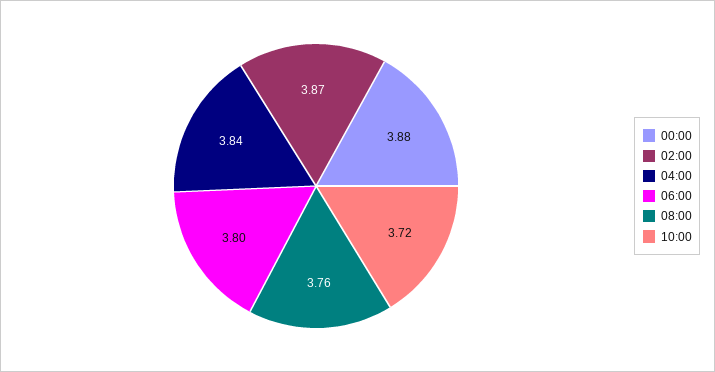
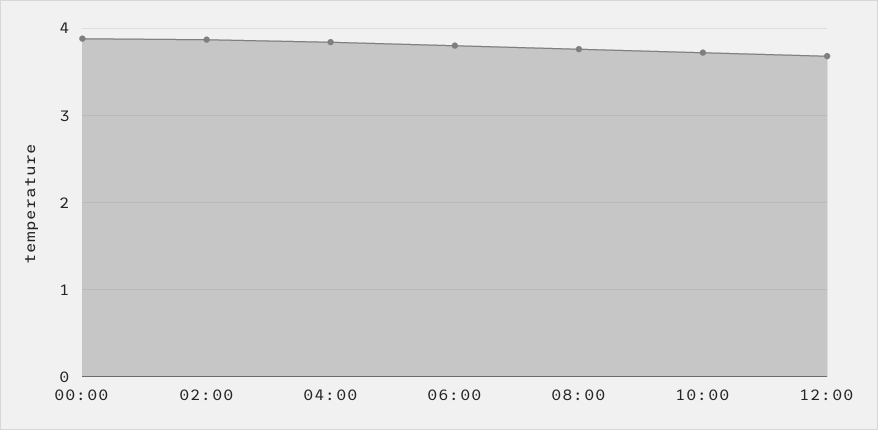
12:00: none -> 3.7

